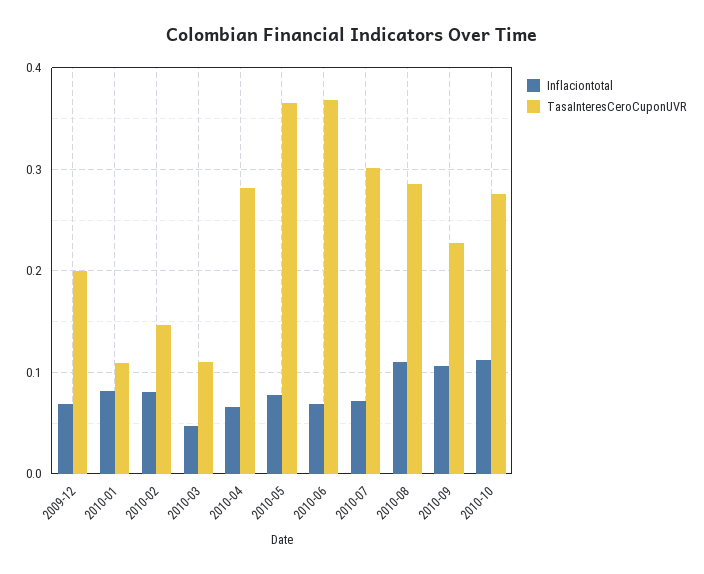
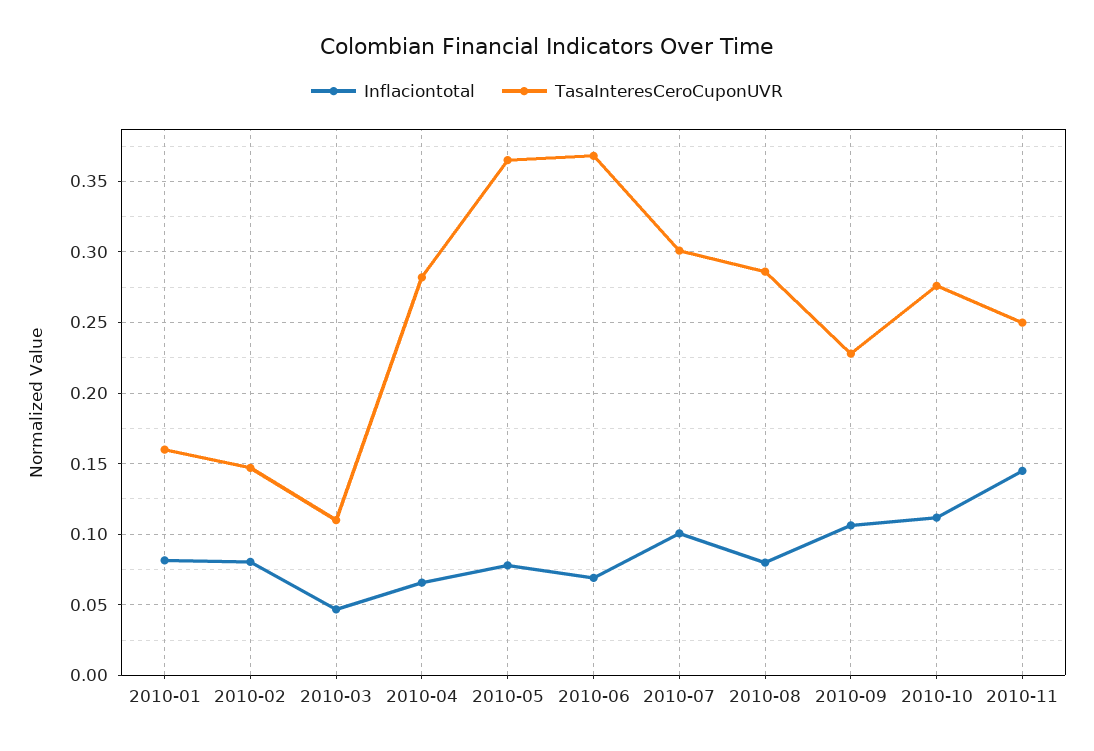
Inflaciontotal, 2009-12: 0.07 -> none
TasaInteresCeroCuponUVR, 2009-12: 0.2 -> none
TasaInteresCeroCuponUVR, 2010-01: 0.11 -> 0.16
Inflaciontotal, 2010-07: 0.07 -> 0.1
Inflaciontotal, 2010-08: 0.11 -> 0.08
Inflaciontotal, 2010-11: none -> 0.145
TasaInteresCeroCuponUVR, 2010-11: none -> 0.25

